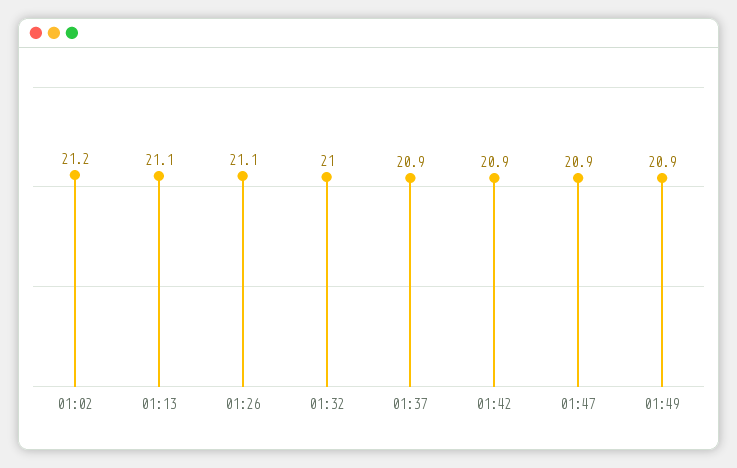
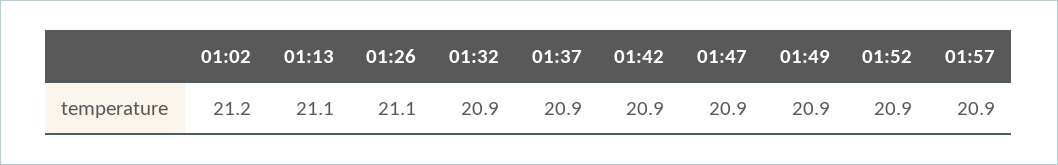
01:32: 21 -> 20.9
01:52: none -> 20.9
01:57: none -> 20.9

